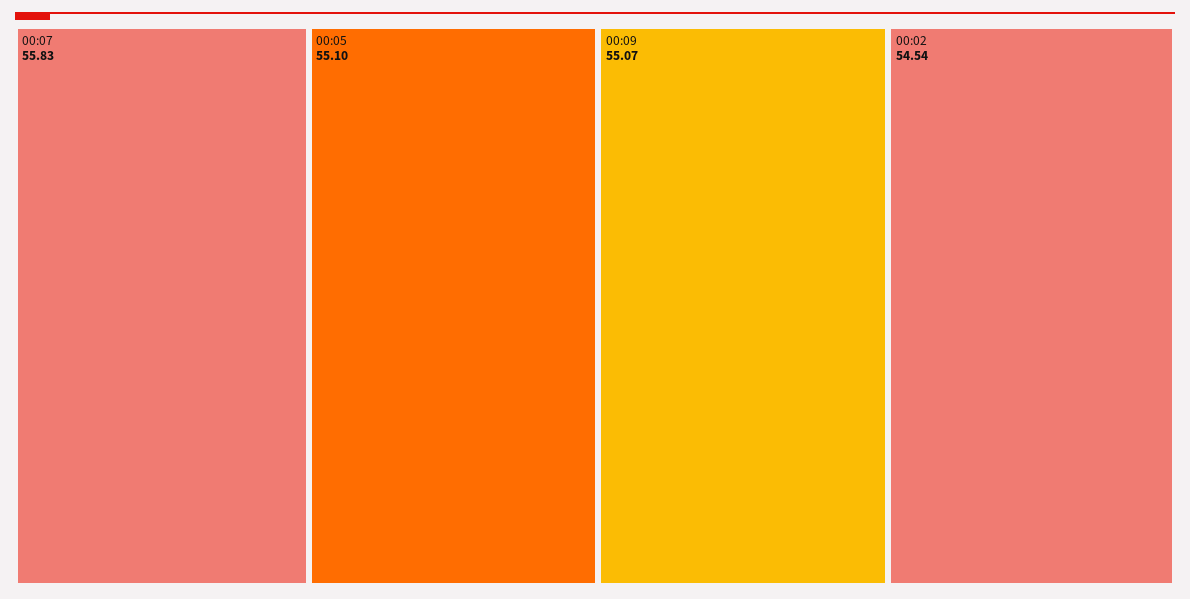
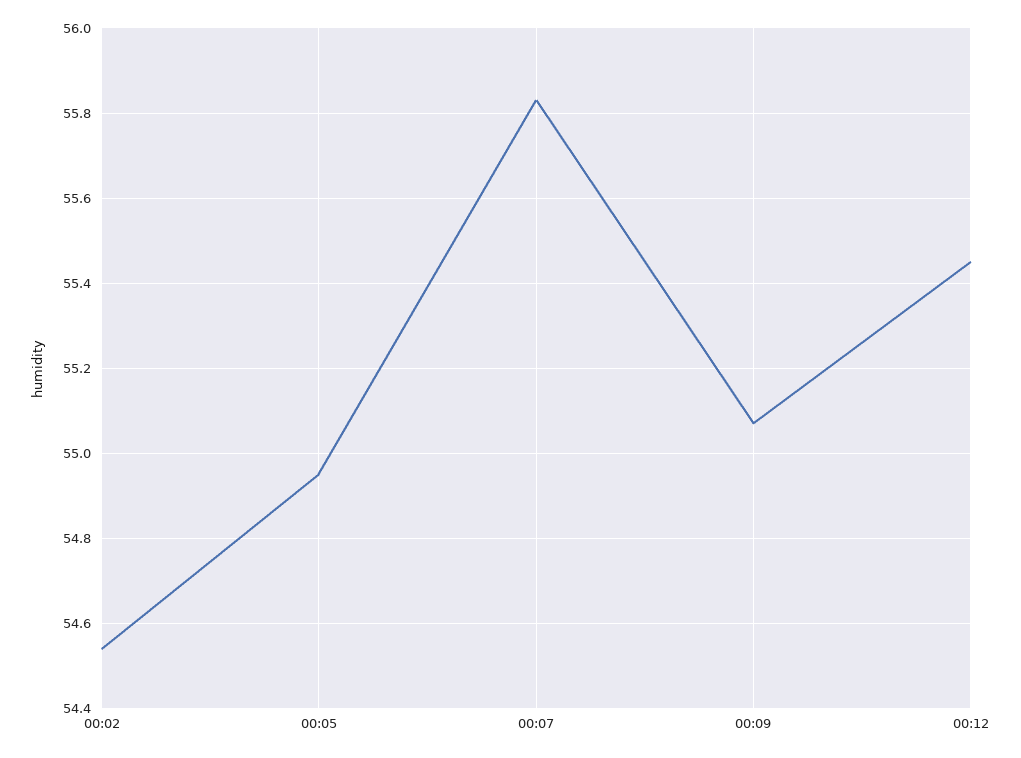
00:05: 55.1 -> 54.95
00:12: none -> 55.45

